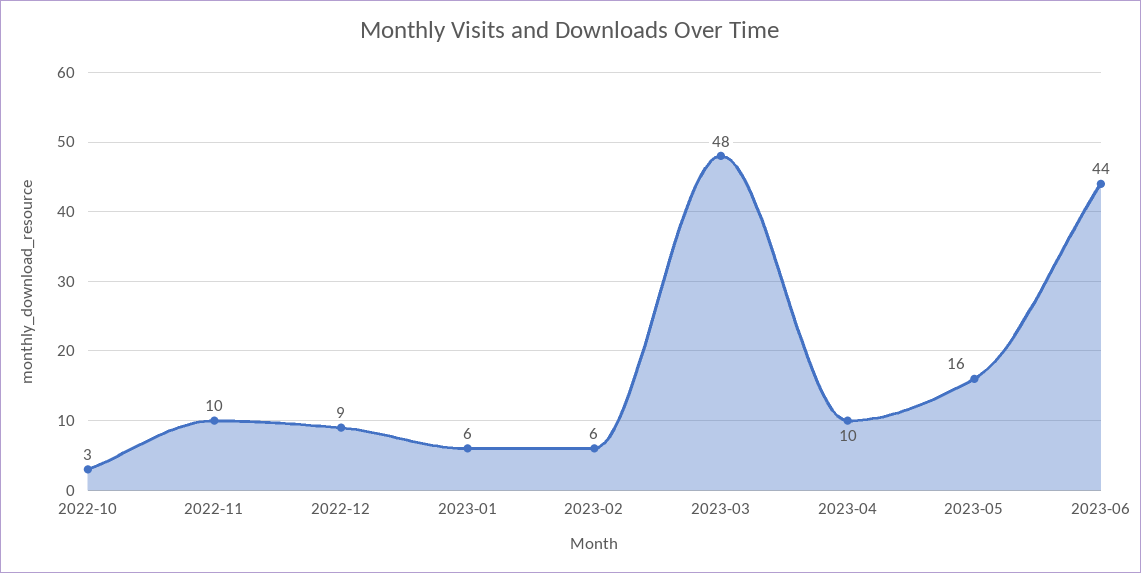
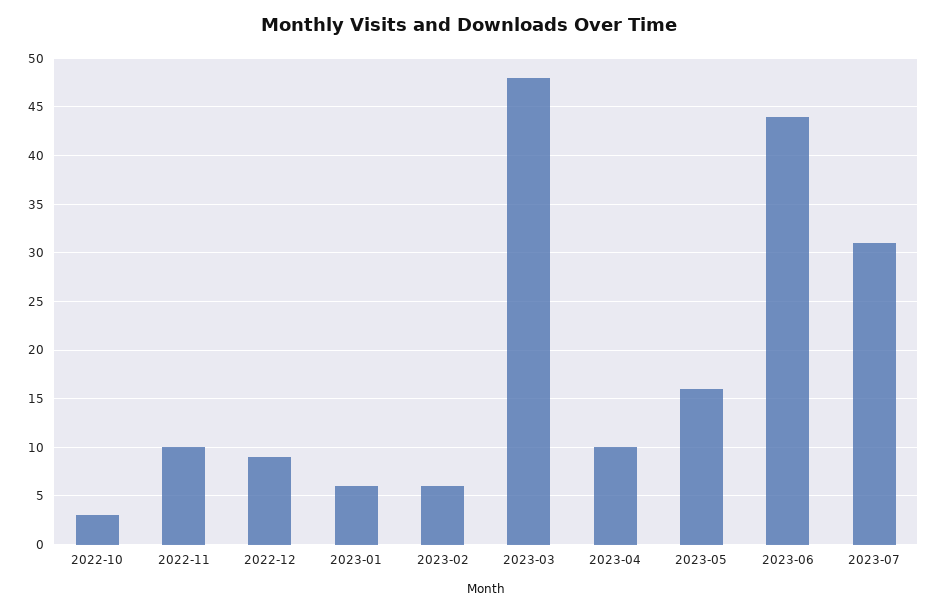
2023-07: none -> 31

